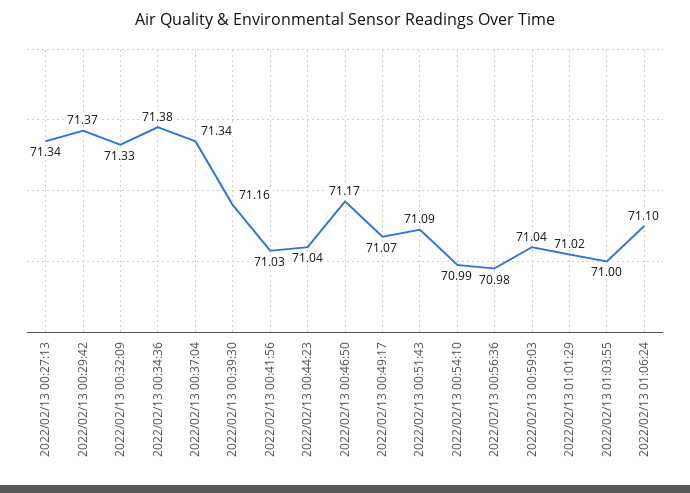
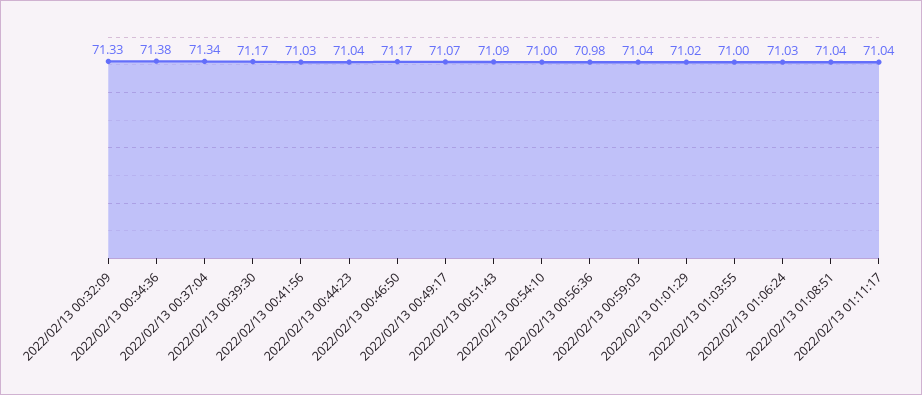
2022/02/13 00:27:13: 71.34 -> none
2022/02/13 00:29:42: 71.37 -> none
2022/02/13 00:39:30: 71.16 -> 71.17
2022/02/13 00:54:10: 70.99 -> 71
2022/02/13 01:06:24: 71.1 -> 71.03
2022/02/13 01:08:51: none -> 71.04
2022/02/13 01:11:17: none -> 71.04

